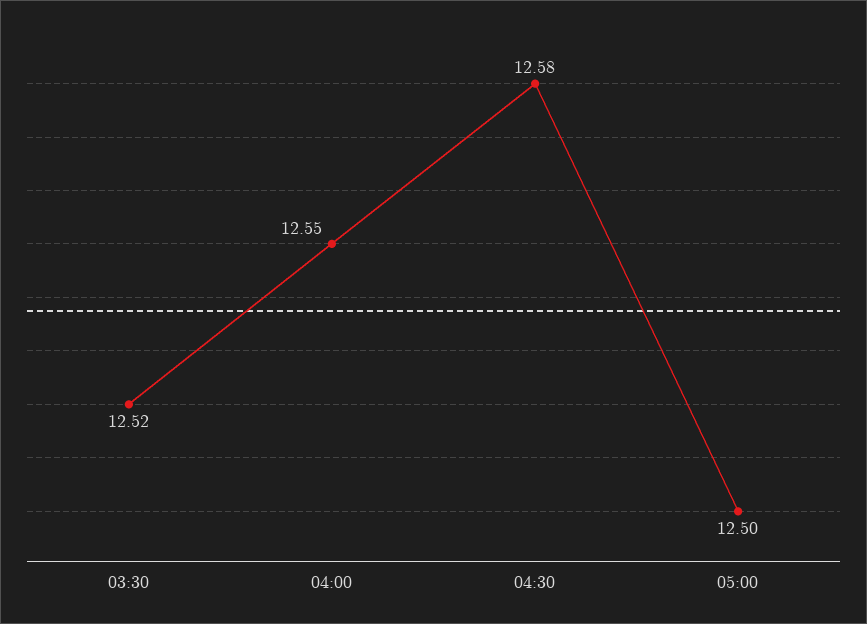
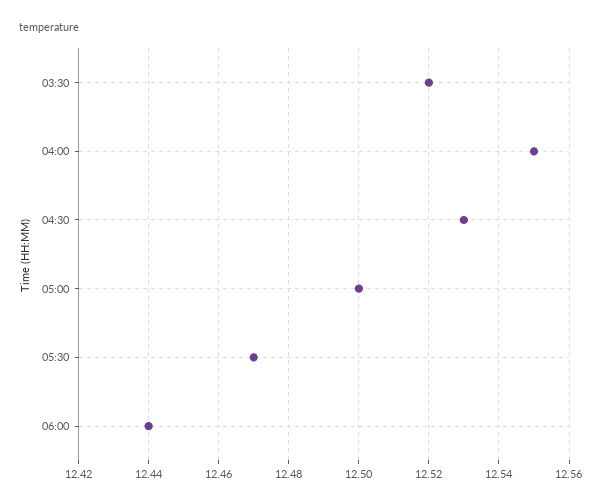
04:30: 12.58 -> 12.53
05:30: none -> 12.47
06:00: none -> 12.44

